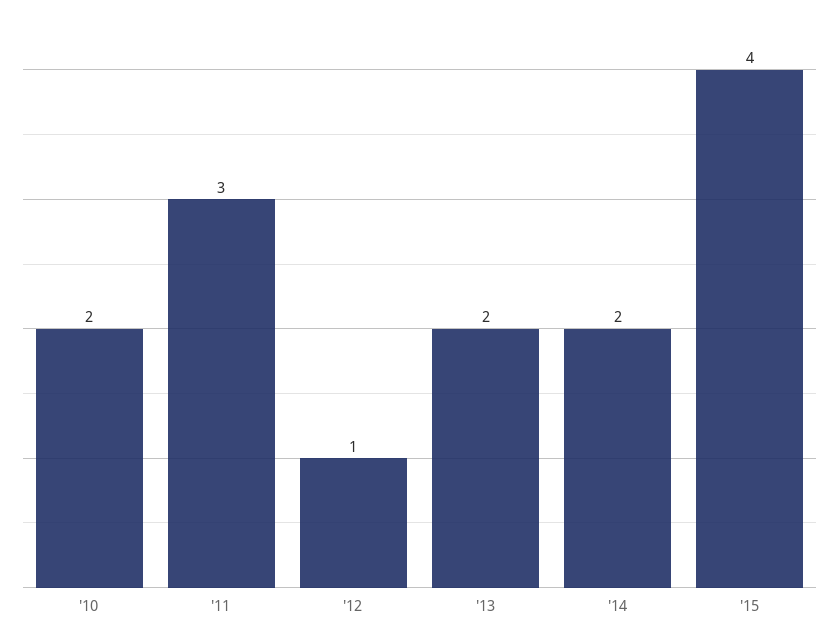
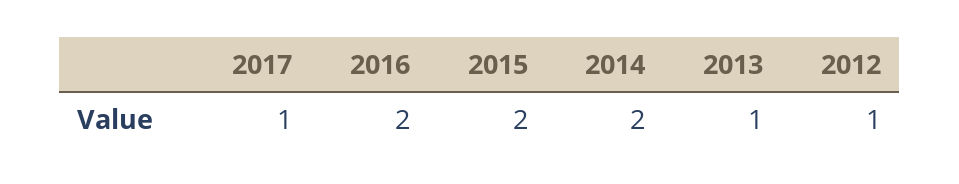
'10: 2 -> none
'11: 3 -> none
'13: 2 -> 1
'15: 4 -> 2
2017: none -> 1
2016: none -> 2

